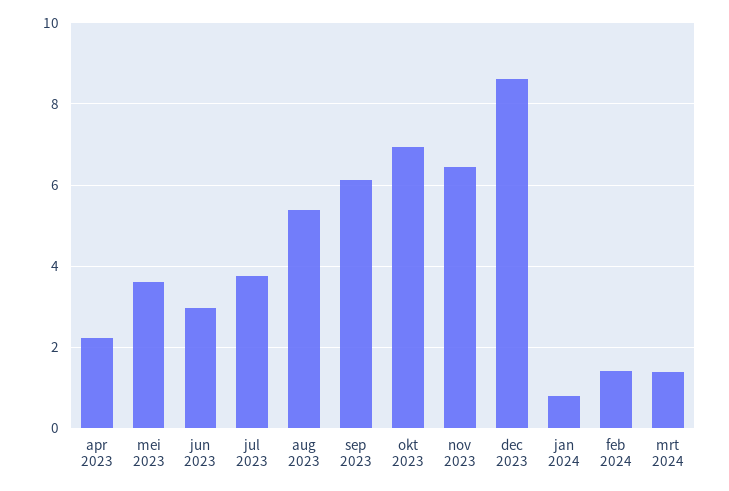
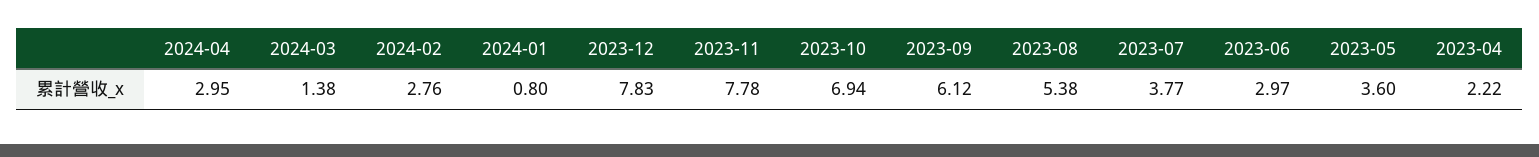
nov 2023: 6.4 -> 7.78
dec 2023: 8.6 -> 7.83
feb 2024: 1.4 -> 2.76
2024-04: none -> 2.95

